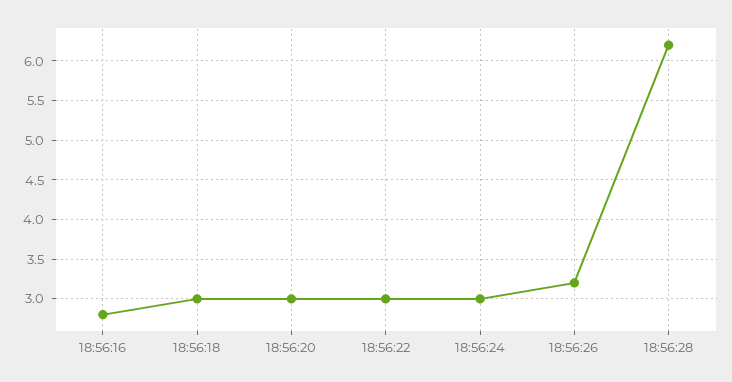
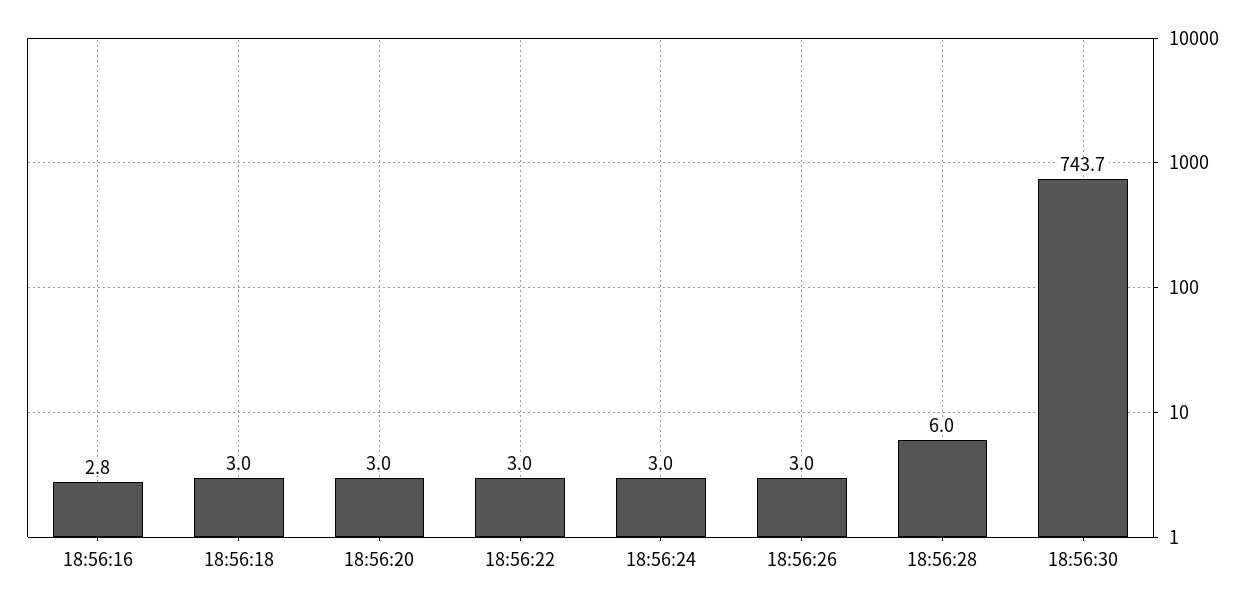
18:56:26: 3.2 -> 3
18:56:28: 6.2 -> 6
18:56:30: none -> 743.7

